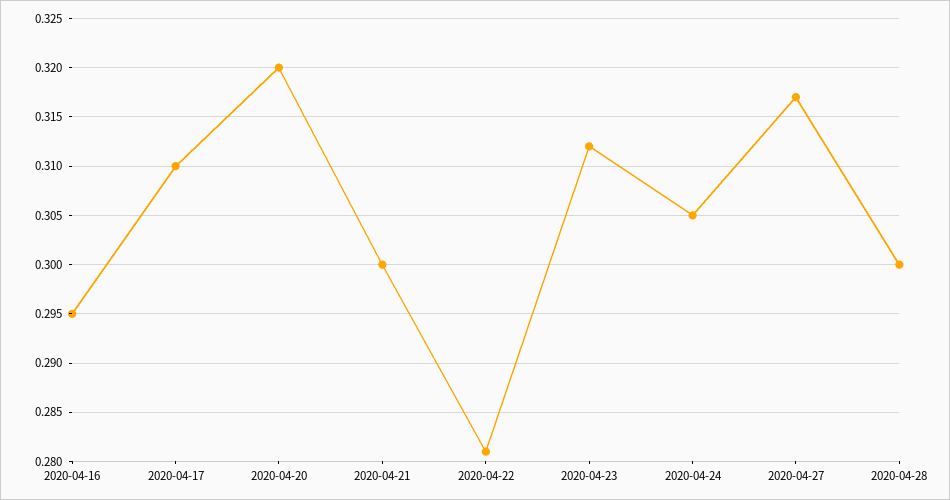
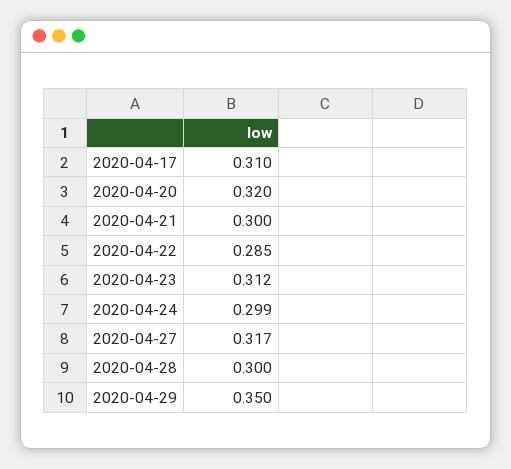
2020-04-16: 0.295 -> none
2020-04-22: 0.281 -> 0.285
2020-04-24: 0.305 -> 0.299
2020-04-29: none -> 0.35

